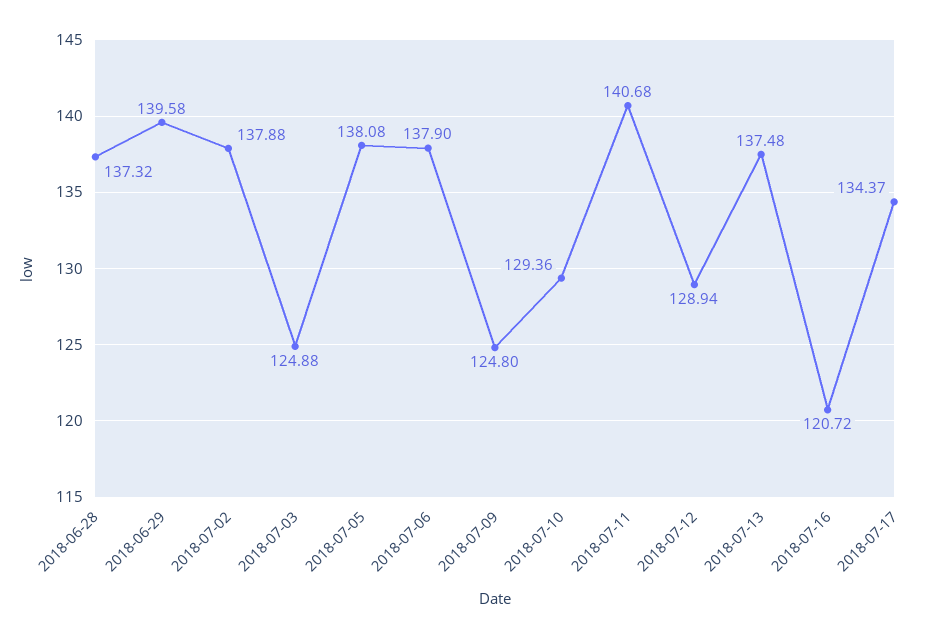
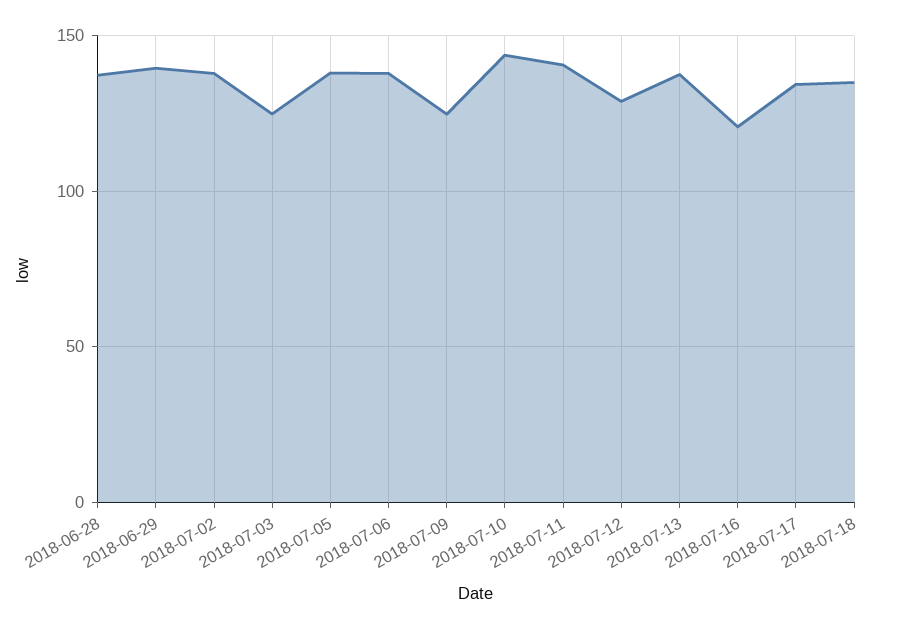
2018-07-10: 129.36 -> 145
2018-07-18: none -> 135

